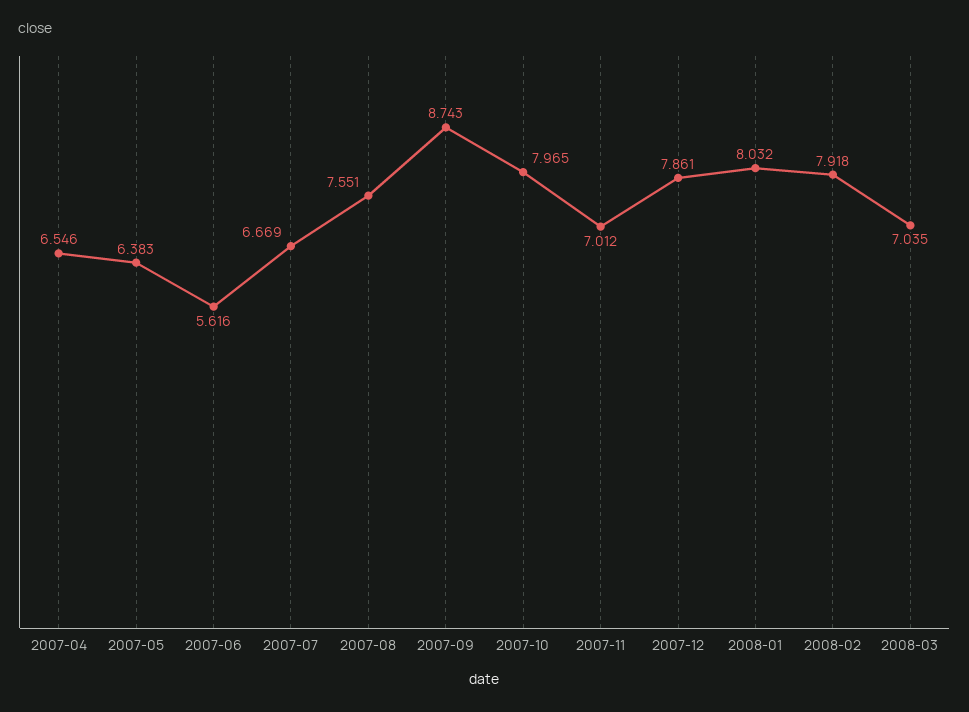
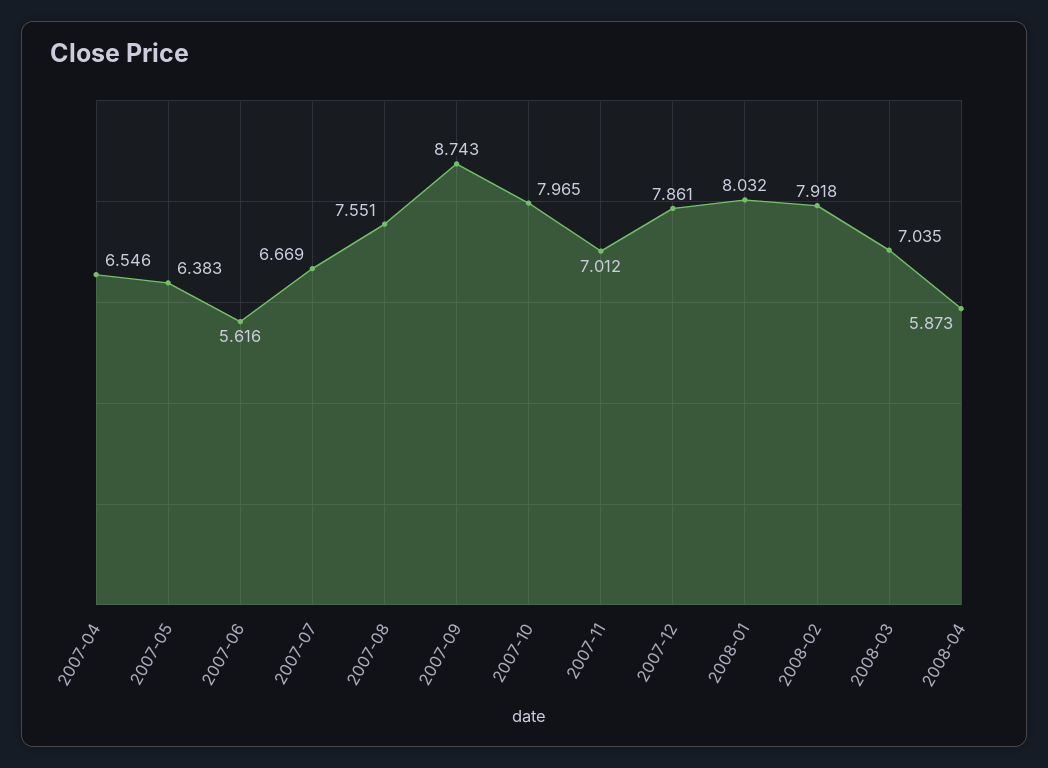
2008-04: none -> 5.873

